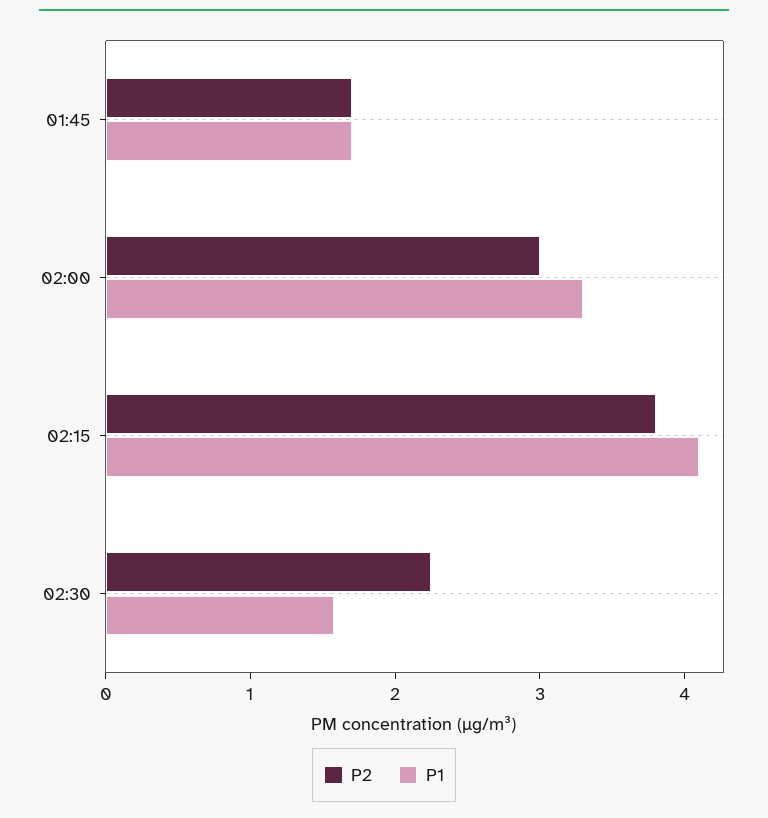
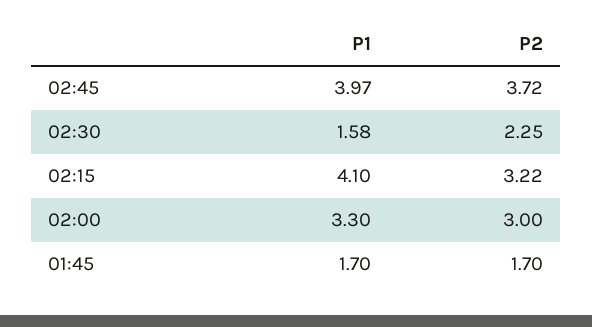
P2, 02:15: 3.8 -> 3.22
P1, 02:45: none -> 3.97
P2, 02:45: none -> 3.72

